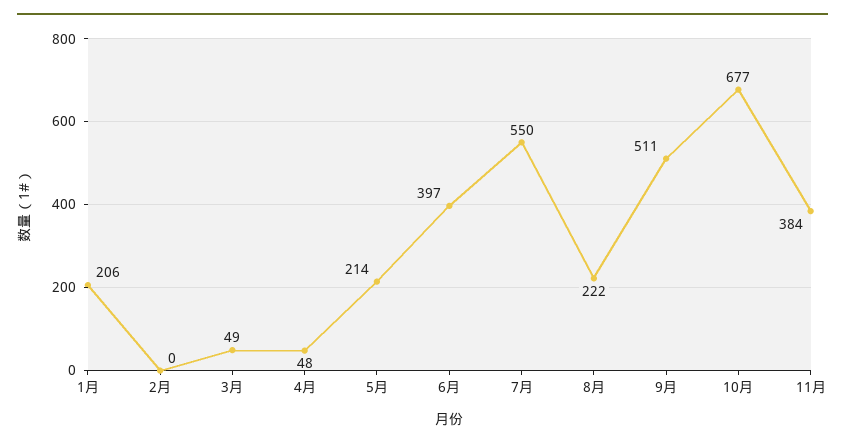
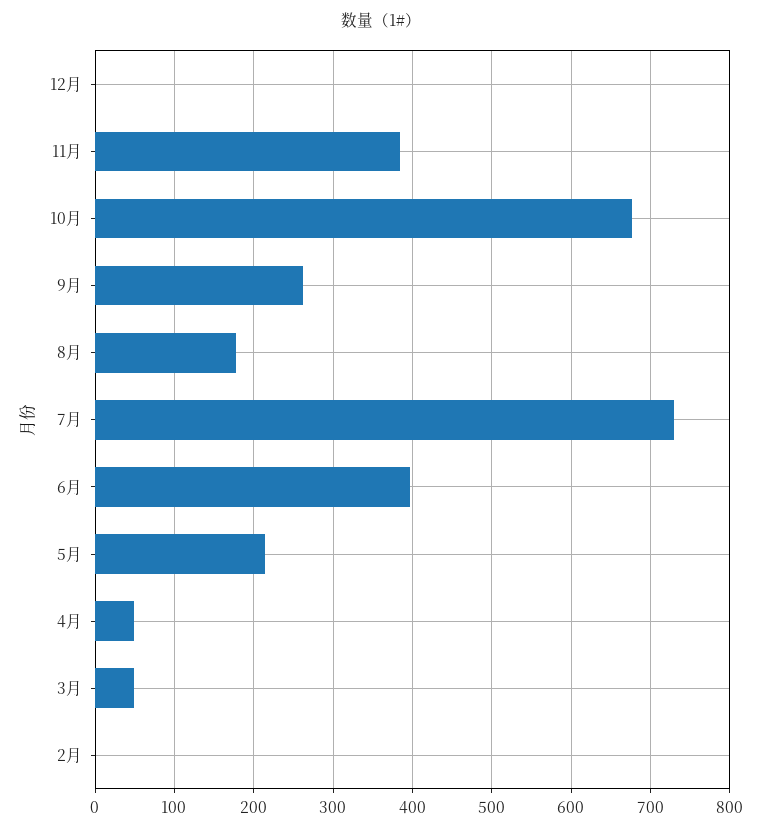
1月: 206 -> none
7月: 550 -> 730
8月: 222 -> 180
9月: 511 -> 260
12月: none -> 0

